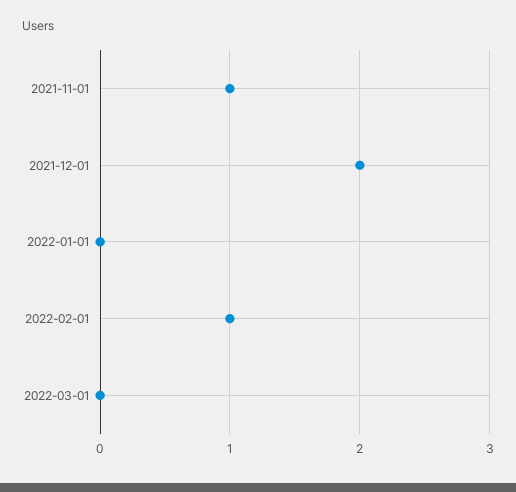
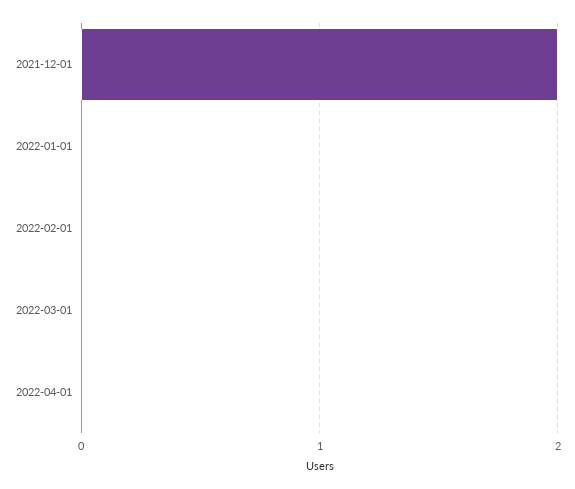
2021-11-01: 1 -> none
2022-02-01: 1 -> 0
2022-04-01: none -> 0

